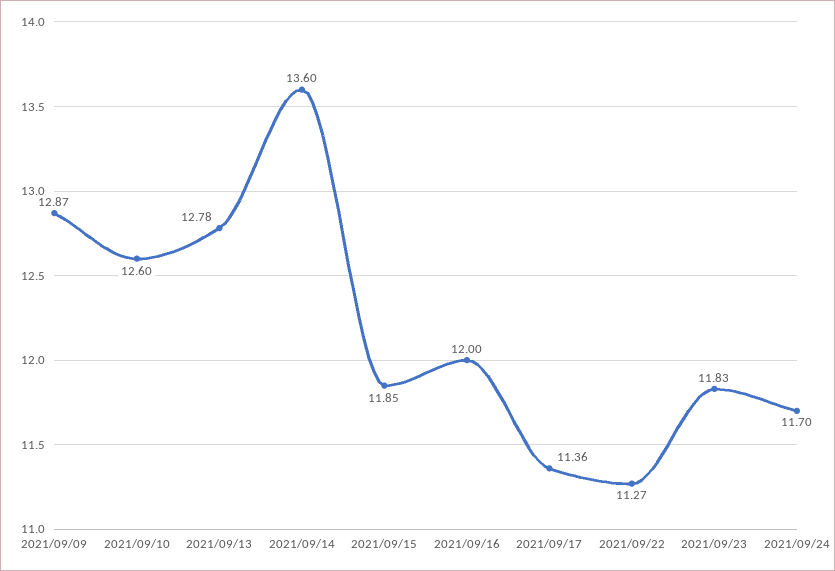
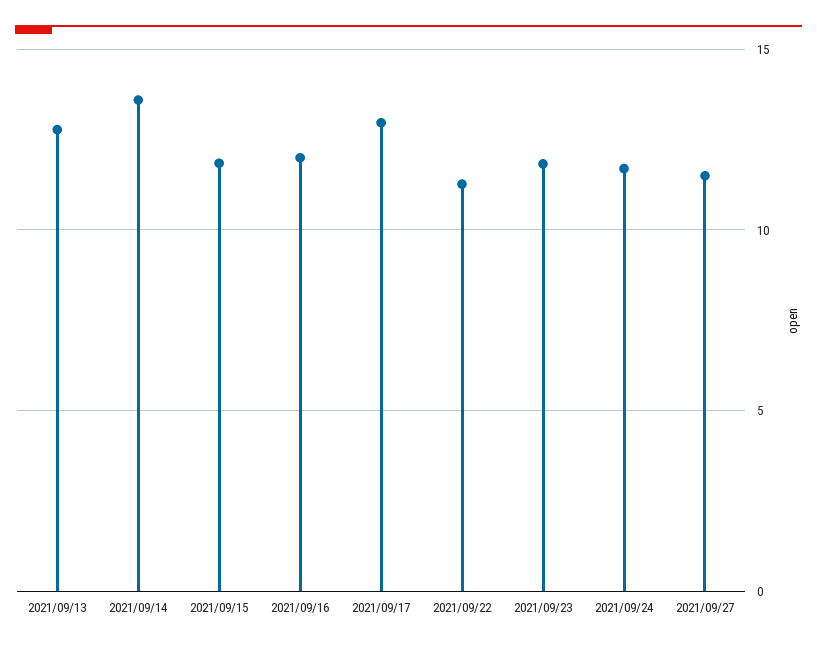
2021/09/09: 12.87 -> none
2021/09/10: 12.6 -> none
2021/09/17: 11.36 -> 13
2021/09/27: none -> 11.5

